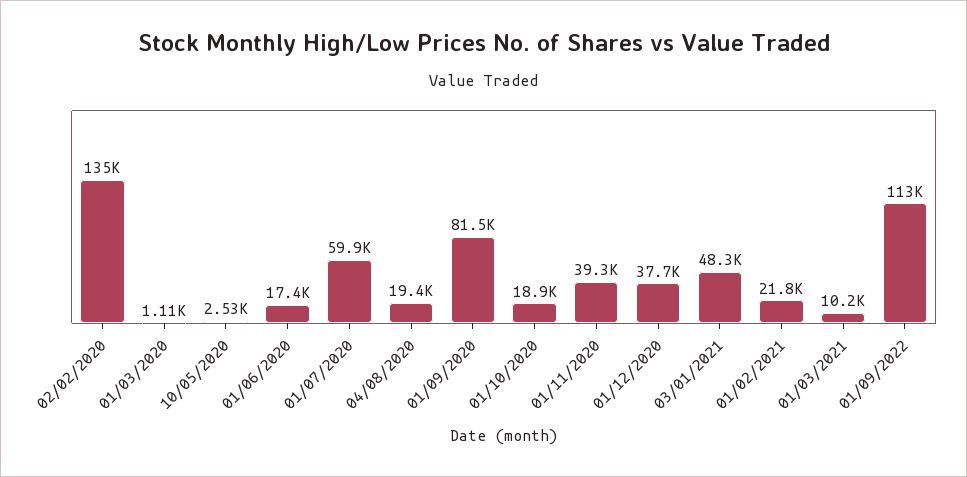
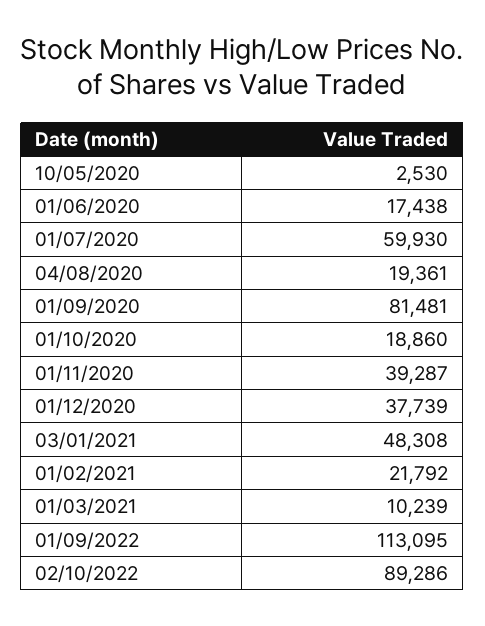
02/02/2020: 135000 -> none
01/03/2020: 1110 -> none
02/10/2022: none -> 89286

